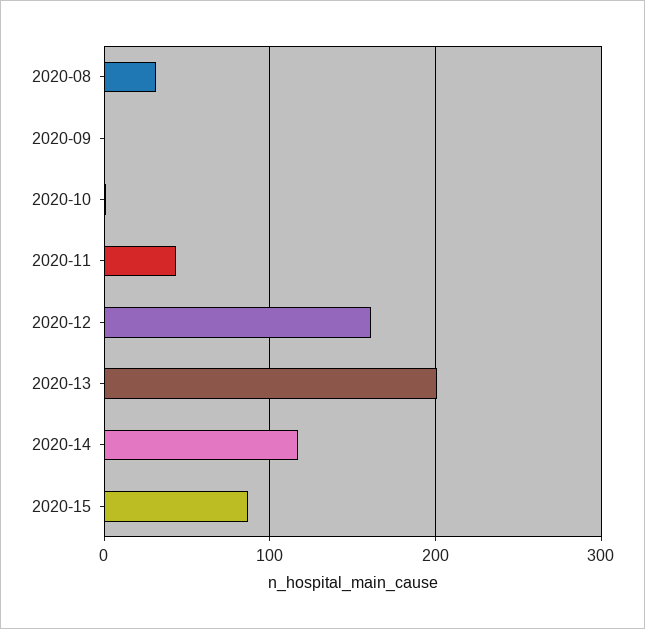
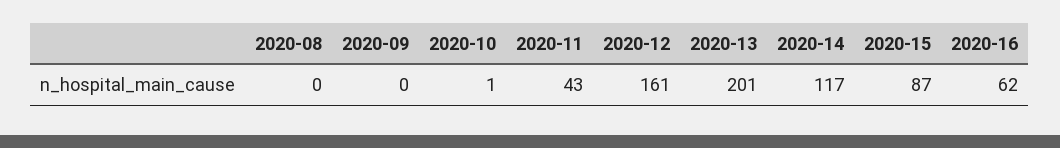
2020-08: 30 -> 0
2020-16: none -> 62

